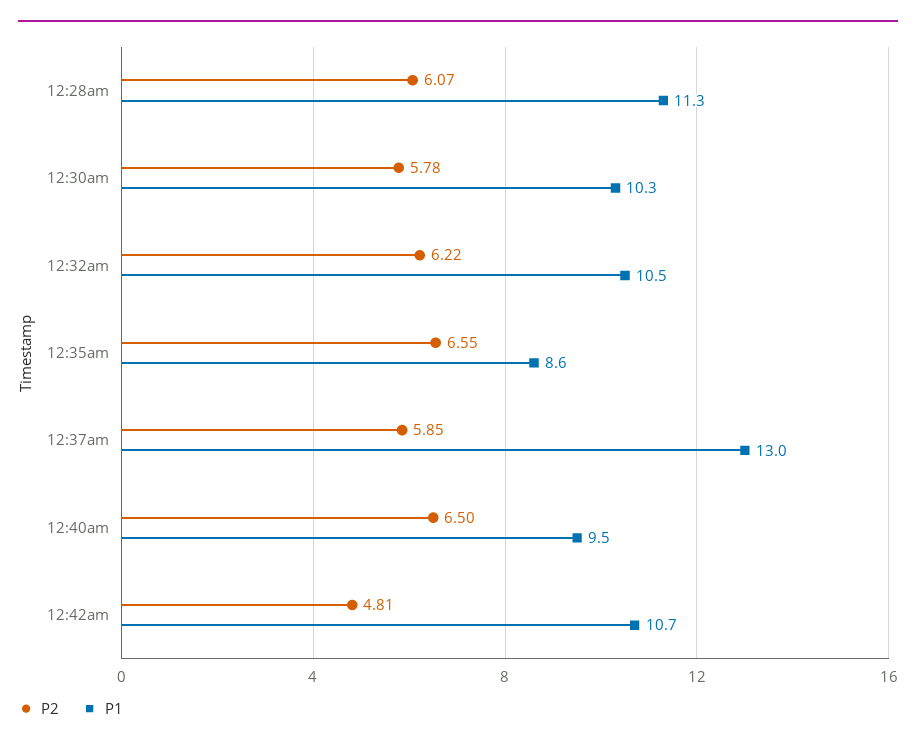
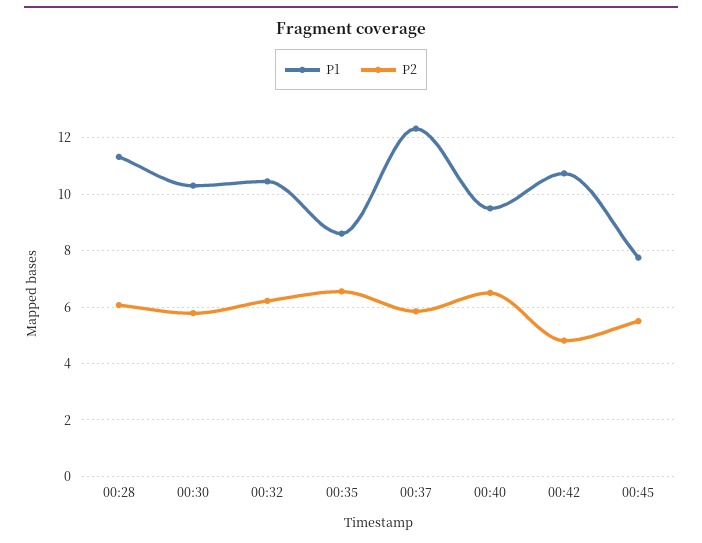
P1, 12:37am: 13 -> 12.25
P1, 00:45: none -> 7.75
P2, 00:45: none -> 5.5

